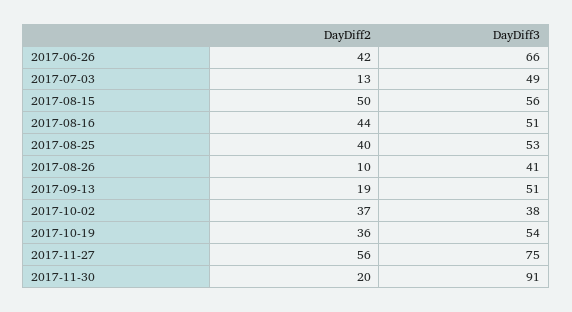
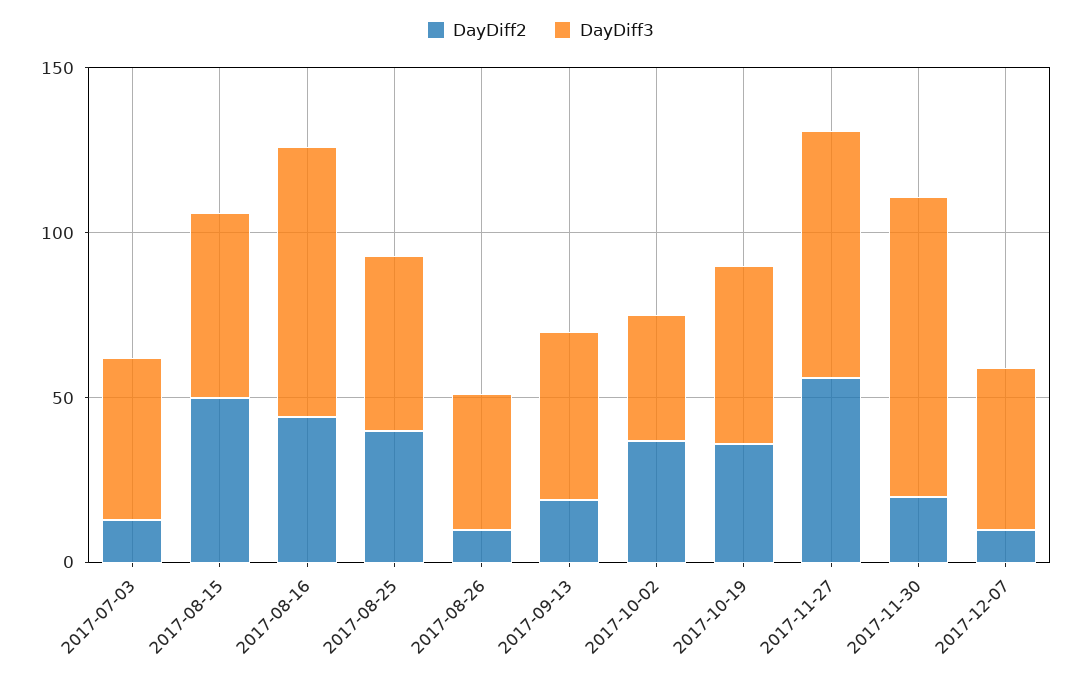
DayDiff2, 2017-06-26: 42 -> none
DayDiff3, 2017-06-26: 66 -> none
DayDiff3, 2017-08-16: 51 -> 80
DayDiff2, 2017-12-07: none -> 10
DayDiff3, 2017-12-07: none -> 50

